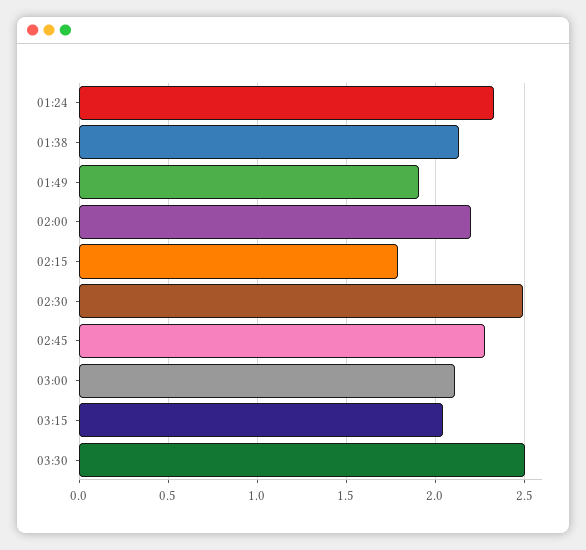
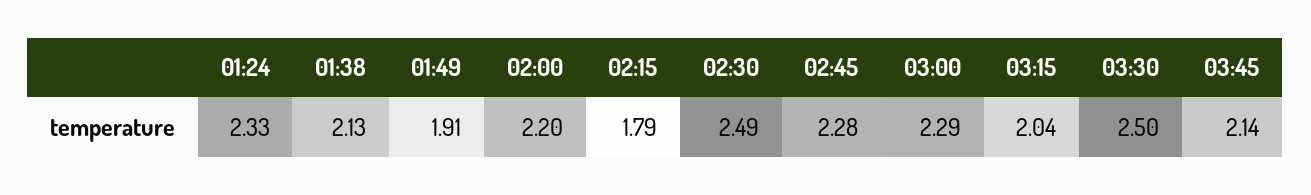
03:00: 2.1 -> 2.29
03:45: none -> 2.14

